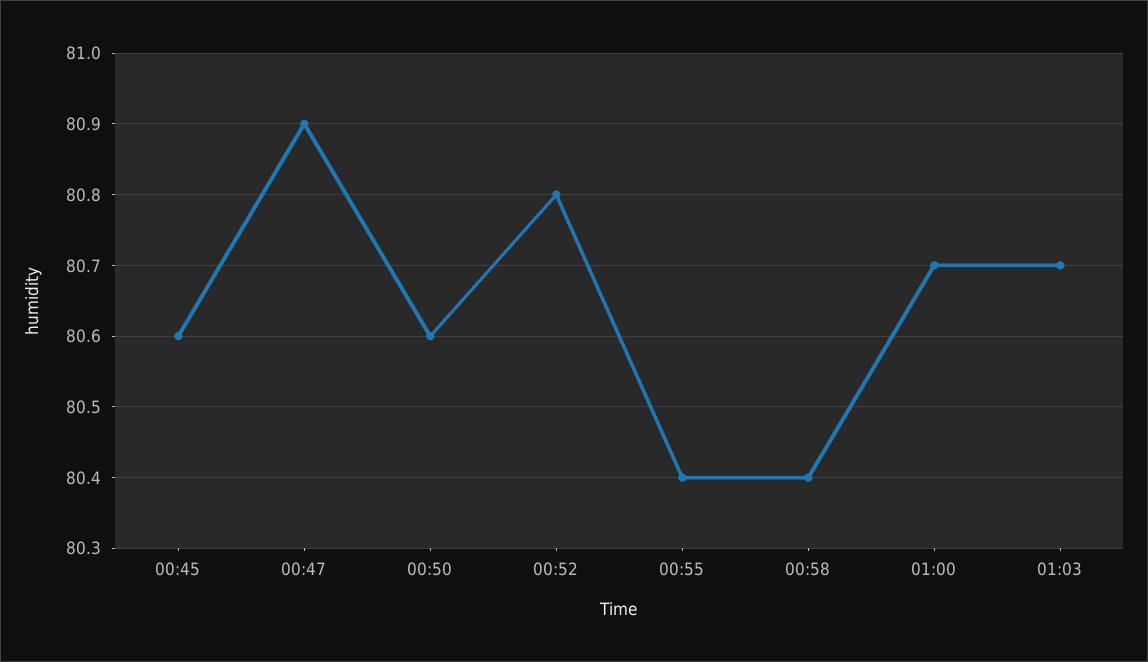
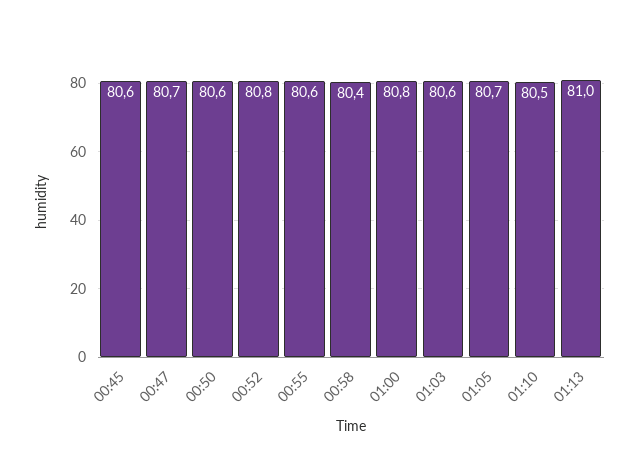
00:47: 80.9 -> 80.7
00:55: 80.4 -> 80.6
01:00: 80.7 -> 80.8
01:03: 80.7 -> 80.6
01:05: none -> 80.7
01:10: none -> 80.5
01:13: none -> 81

